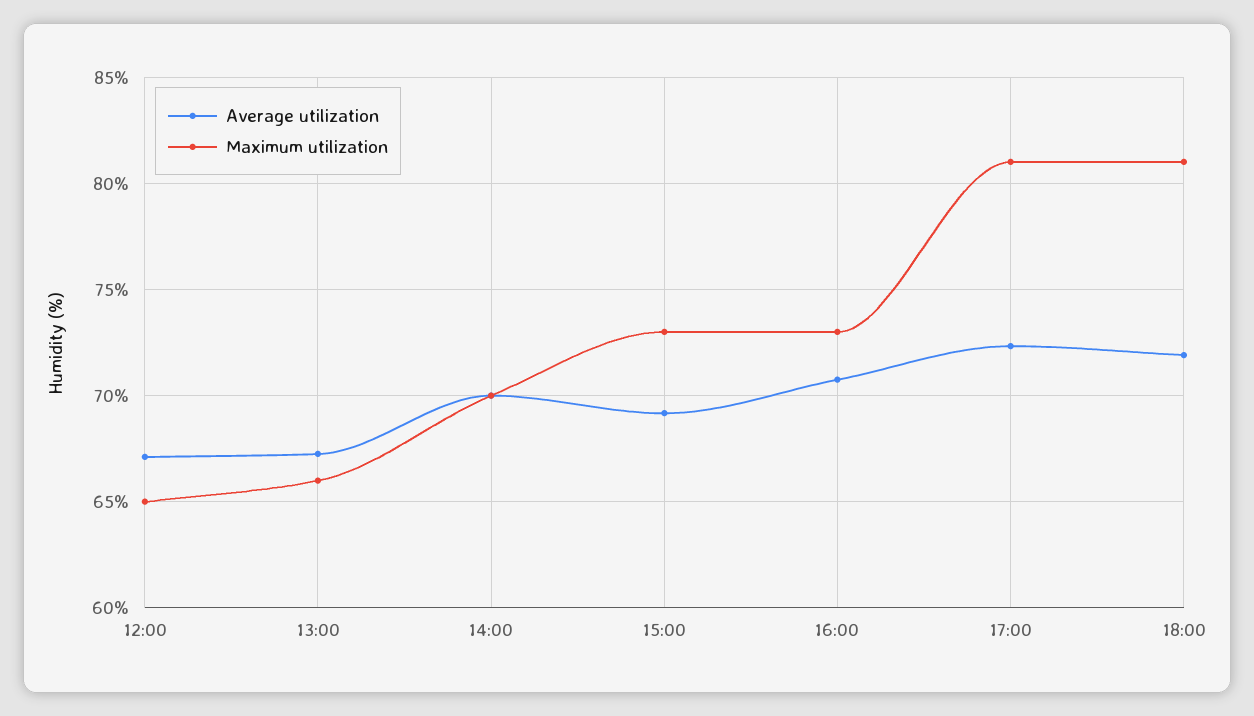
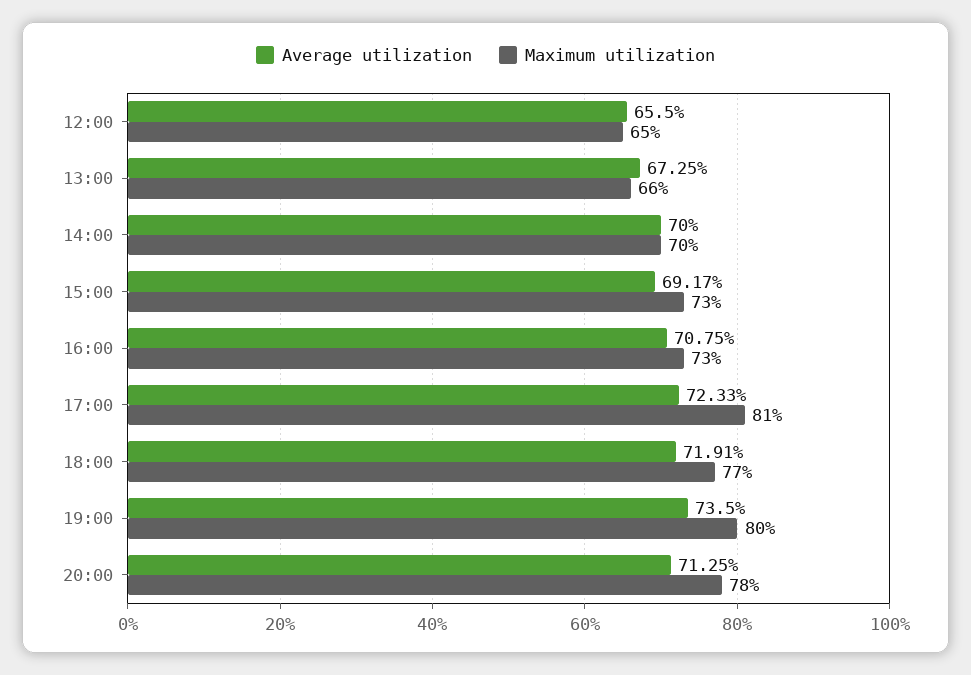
Average utilization, 12:00: 67 -> 65.5
Maximum utilization, 18:00: 81 -> 77
Average utilization, 19:00: none -> 73.5
Maximum utilization, 19:00: none -> 80
Average utilization, 20:00: none -> 71.25
Maximum utilization, 20:00: none -> 78

